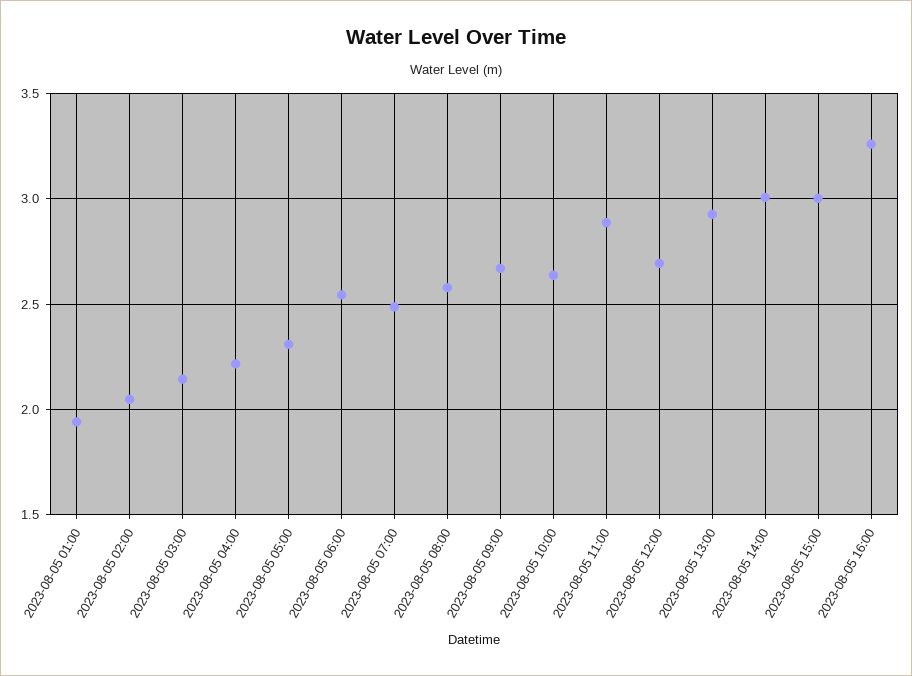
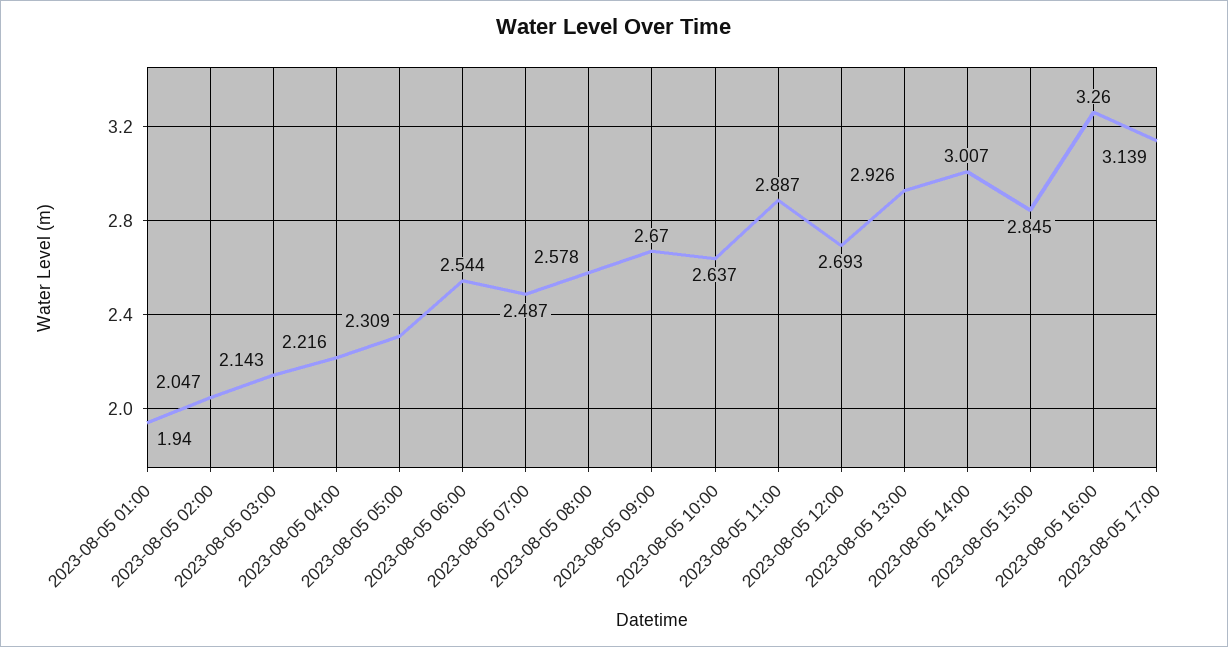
2023-08-05 15:00: 3 -> 2.845
2023-08-05 17:00: none -> 3.139

